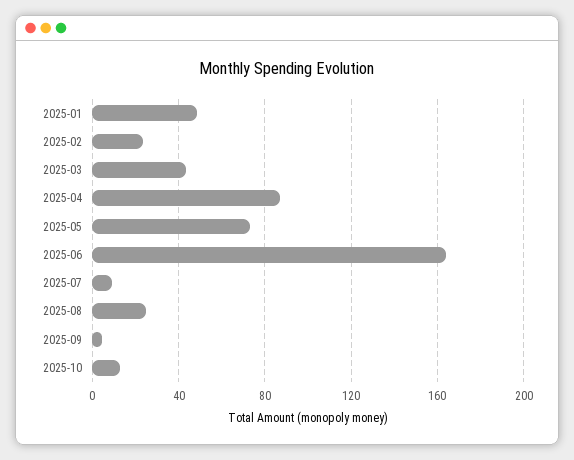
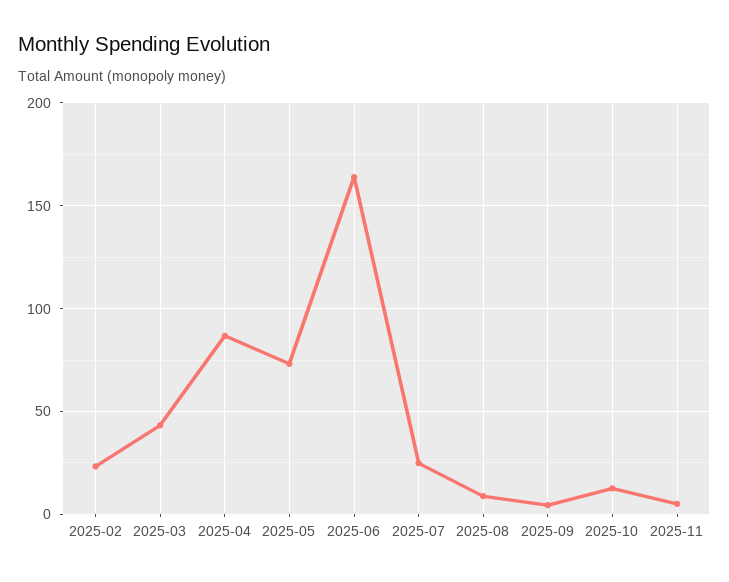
2025-01: 50 -> none
2025-07: 10 -> 25
2025-08: 25 -> 10
2025-11: none -> 5

